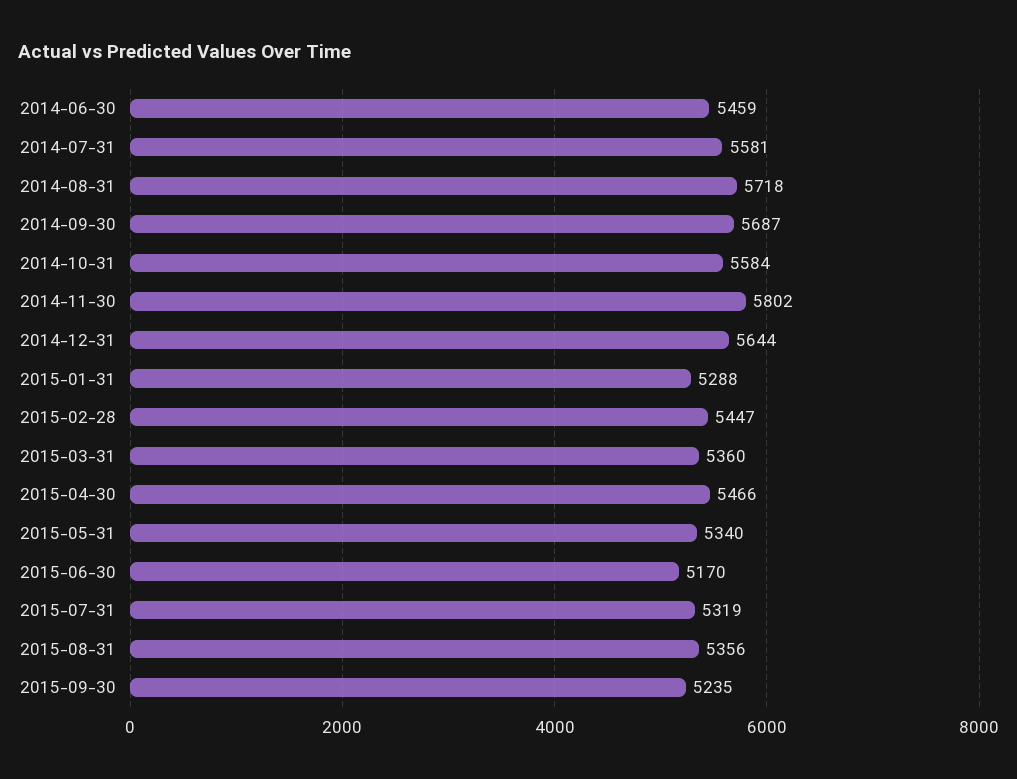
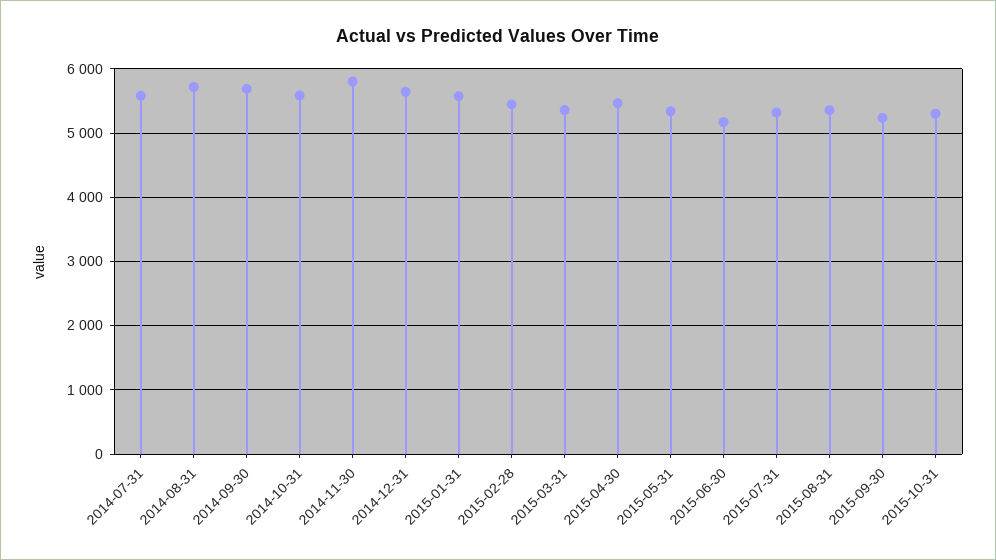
2014-06-30: 5459 -> none
2015-01-31: 5288 -> 5600
2015-10-31: none -> 5300

